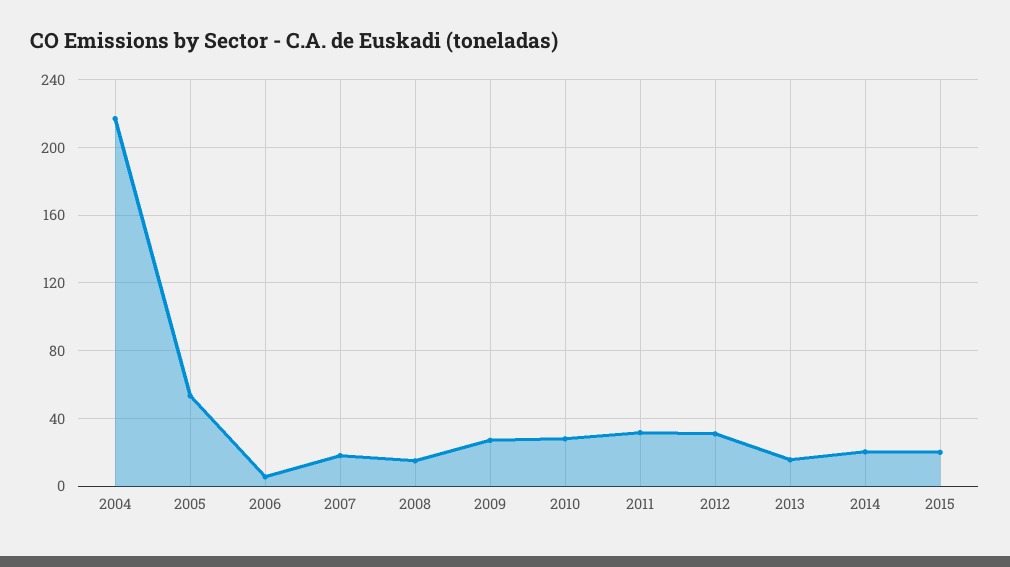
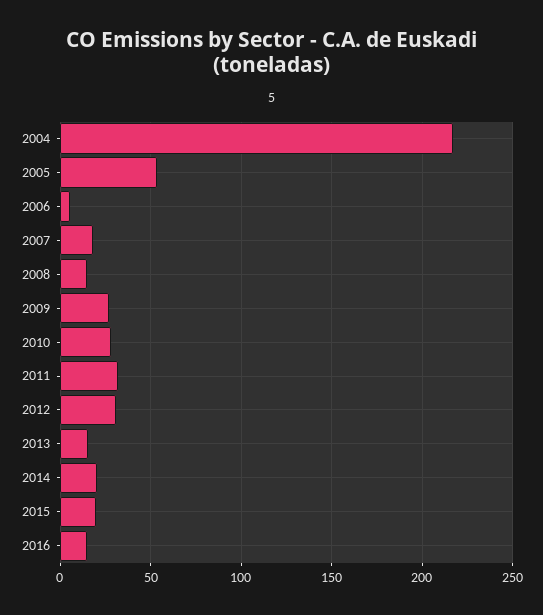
2016: none -> 15

